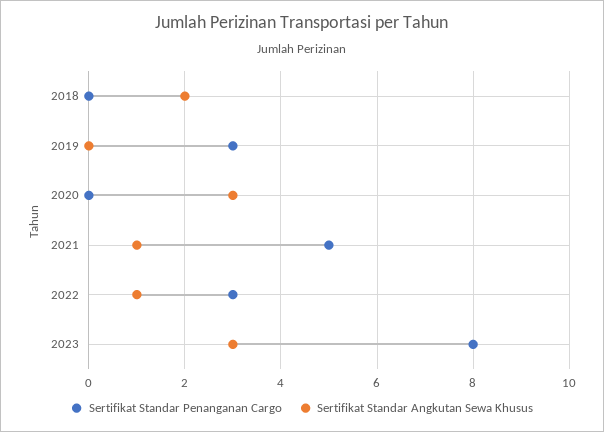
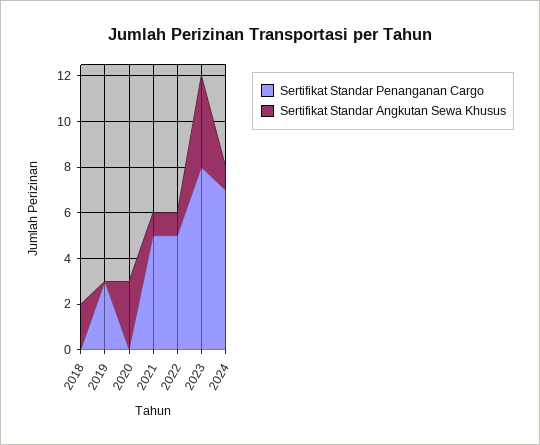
Sertifikat Standar Penanganan Cargo, 2022: 3 -> 5
Sertifikat Standar Angkutan Sewa Khusus, 2023: 3 -> 4
Sertifikat Standar Penanganan Cargo, 2024: none -> 7
Sertifikat Standar Angkutan Sewa Khusus, 2024: none -> 1

